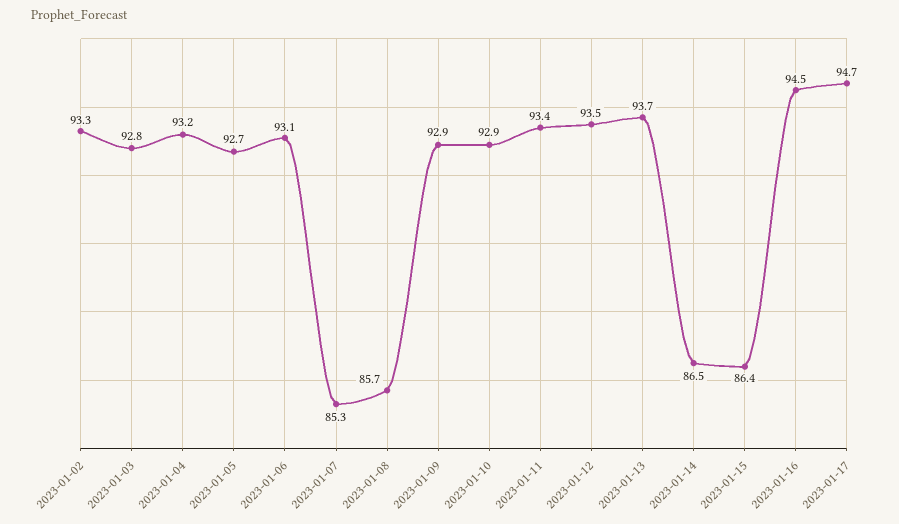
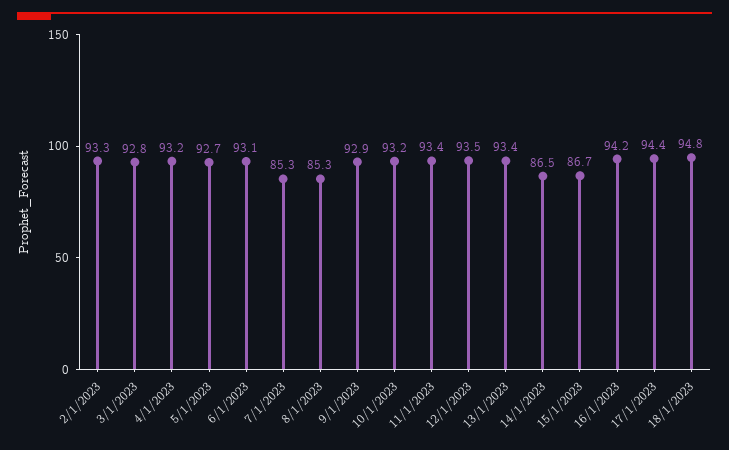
2023-01-08: 85.7 -> 85.3
2023-01-10: 92.9 -> 93.2
2023-01-13: 93.7 -> 93.4
2023-01-15: 86.4 -> 86.7
2023-01-16: 94.5 -> 94.2
2023-01-17: 94.7 -> 94.4
18/1/2023: none -> 94.8

